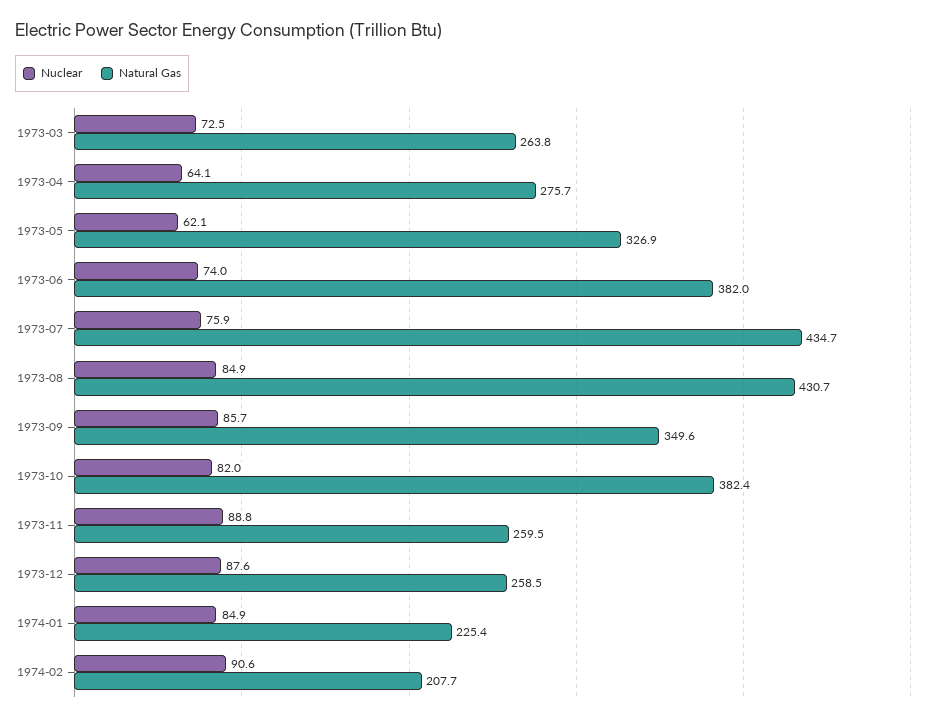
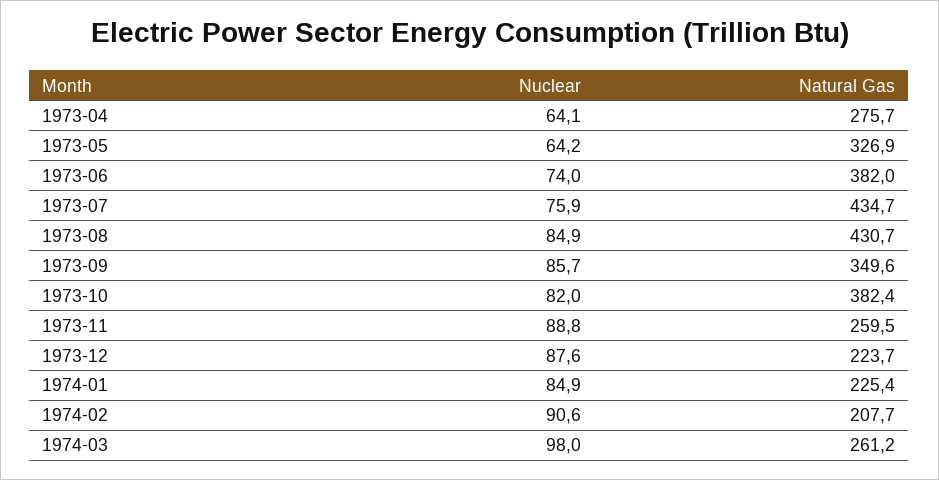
Nuclear, 1973-03: 72.5 -> none
Natural Gas, 1973-03: 263.8 -> none
Nuclear, 1973-05: 62.1 -> 64.2
Natural Gas, 1973-12: 258.5 -> 223.7
Nuclear, 1974-03: none -> 98
Natural Gas, 1974-03: none -> 261.2

